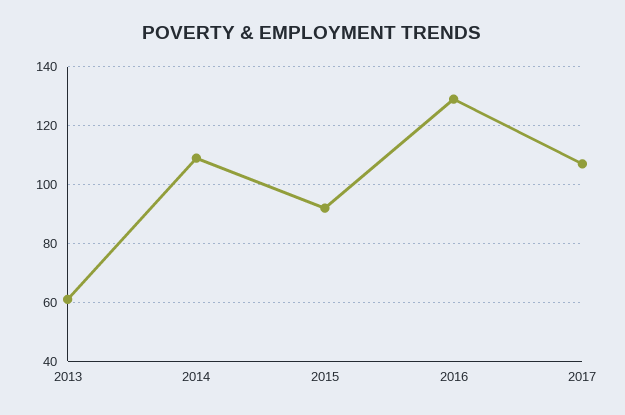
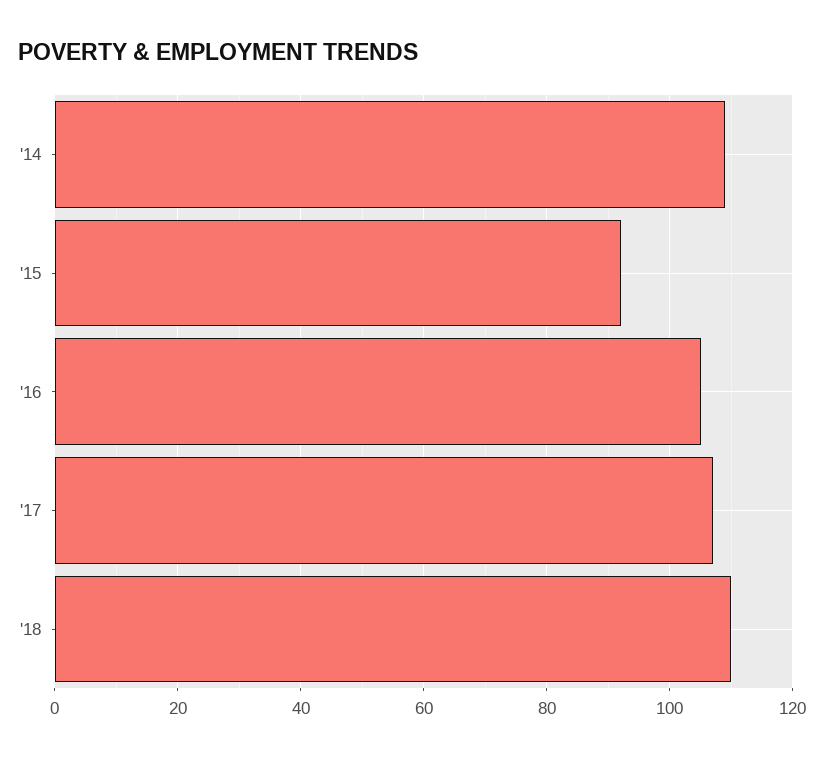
2013: 60 -> none
2016: 130 -> 105
'18: none -> 110

